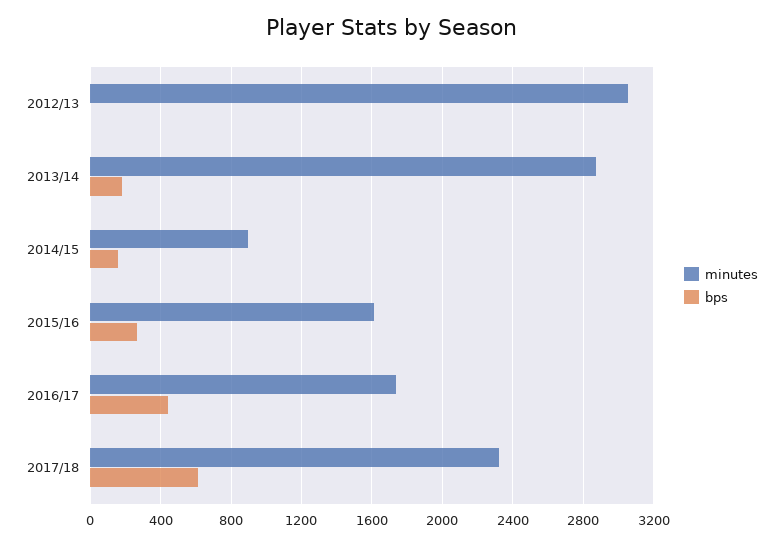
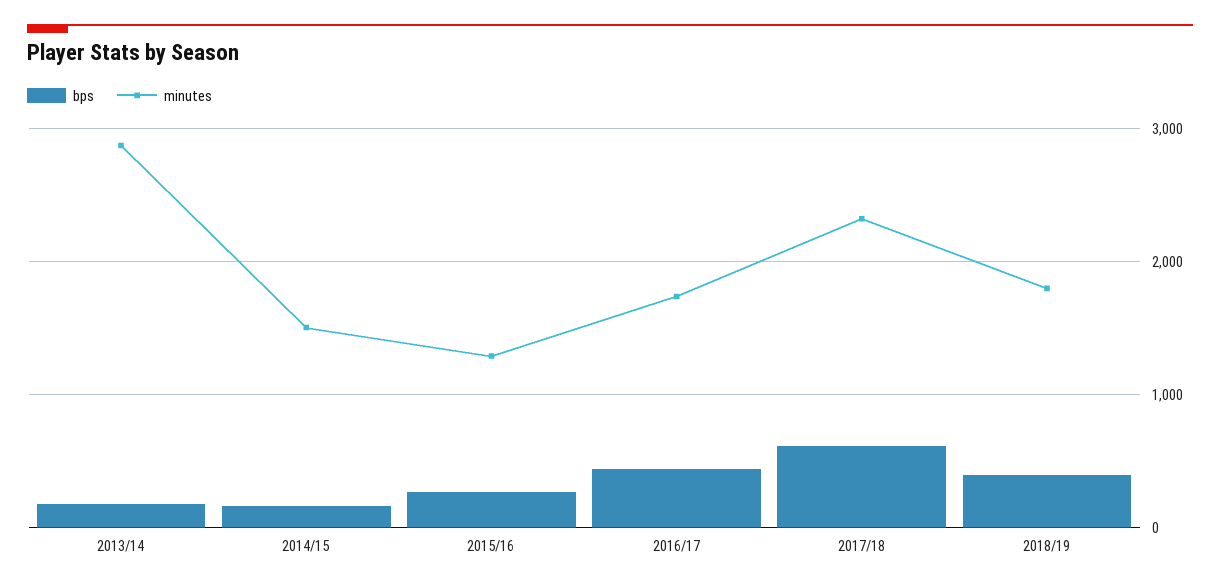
minutes, 2012/13: 3050 -> none
bps, 2012/13: 0 -> none
minutes, 2014/15: 900 -> 1500
minutes, 2015/16: 1600 -> 1300
bps, 2018/19: none -> 400
minutes, 2018/19: none -> 1800

